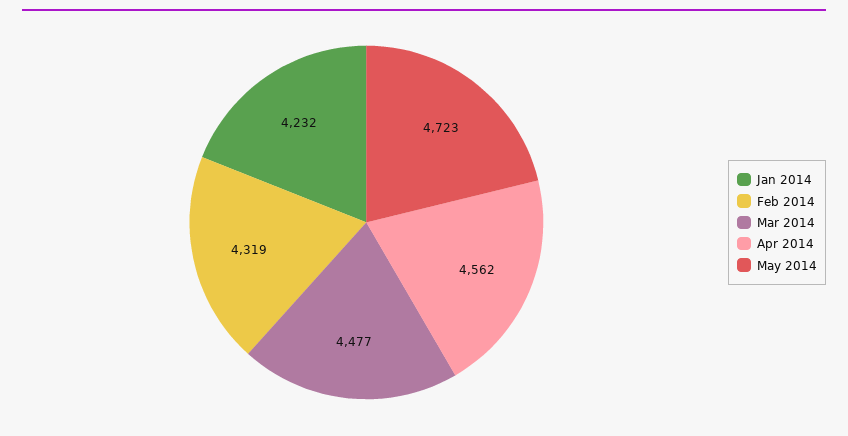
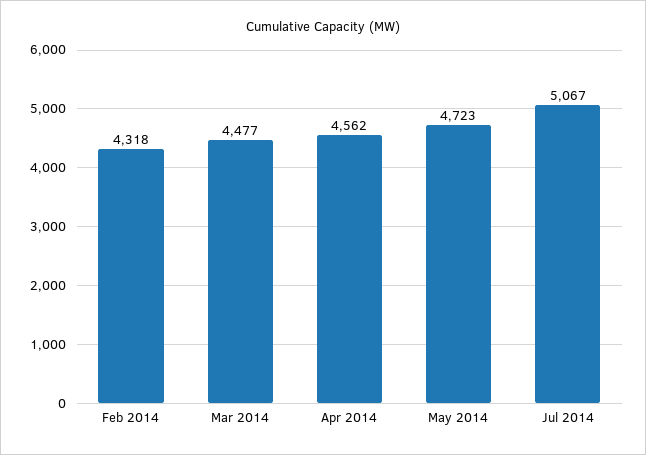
Jan 2014: 4232 -> none
Feb 2014: 4319 -> 4318
Jul 2014: none -> 5067

